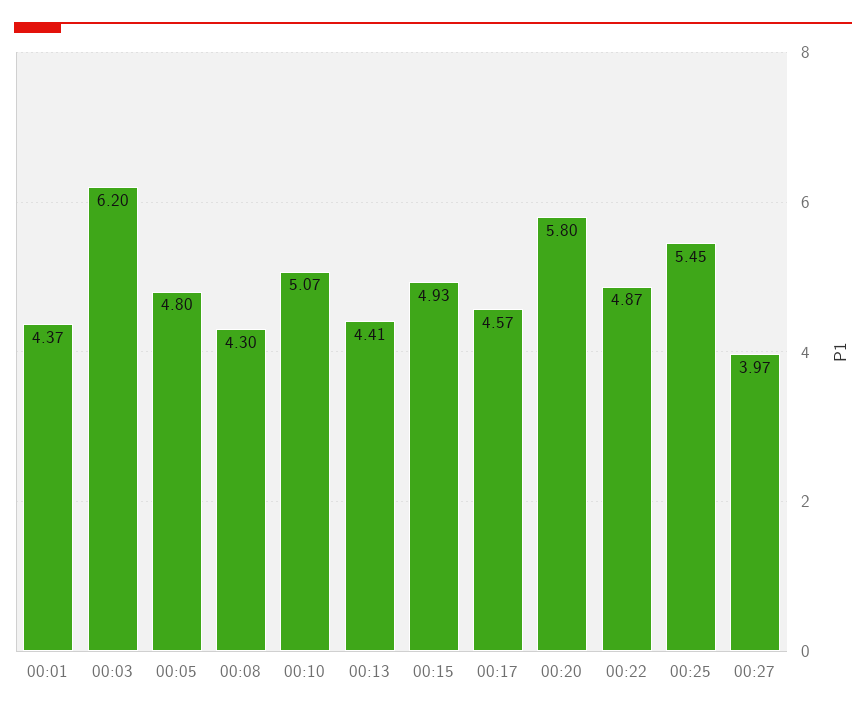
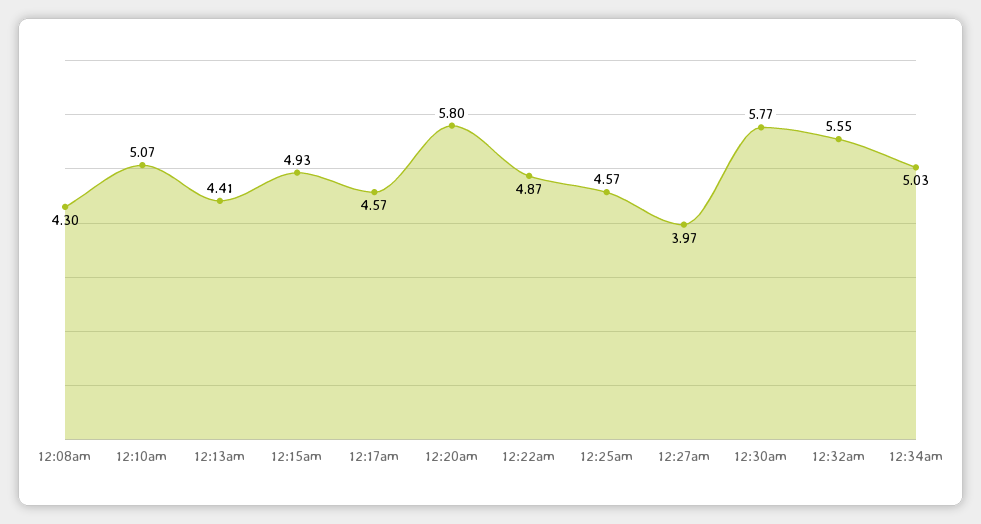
00:01: 4.37 -> none
00:03: 6.2 -> none
00:05: 4.8 -> none
00:25: 5.45 -> 4.57
12:30am: none -> 5.77
12:32am: none -> 5.55
12:34am: none -> 5.03

